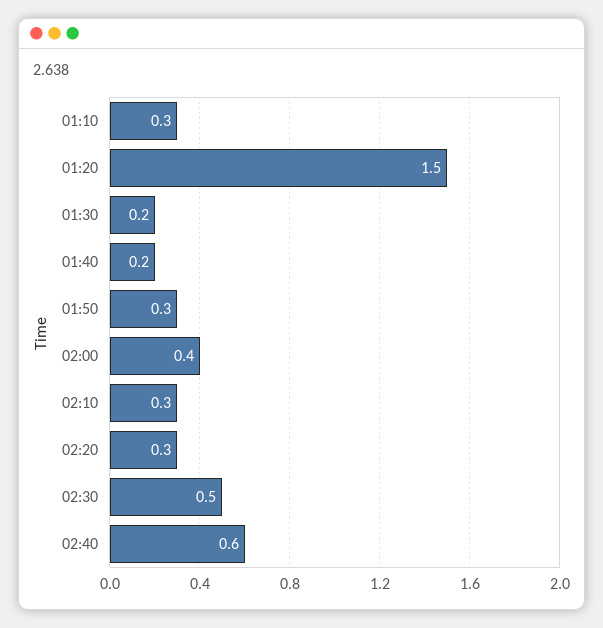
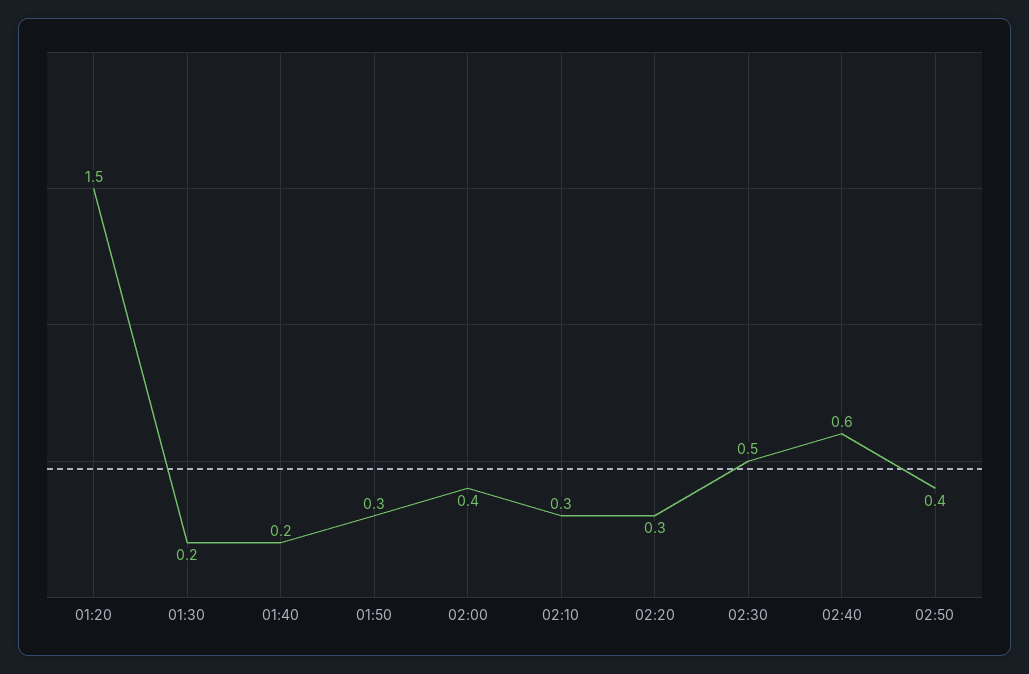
01:10: 0.3 -> none
02:50: none -> 0.4

